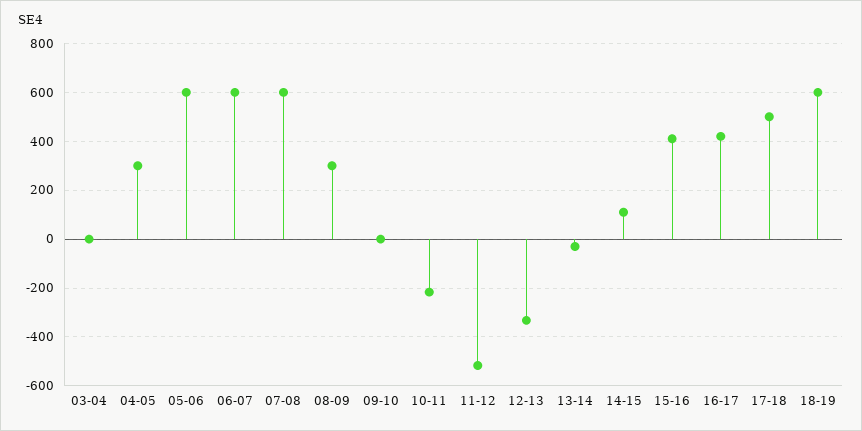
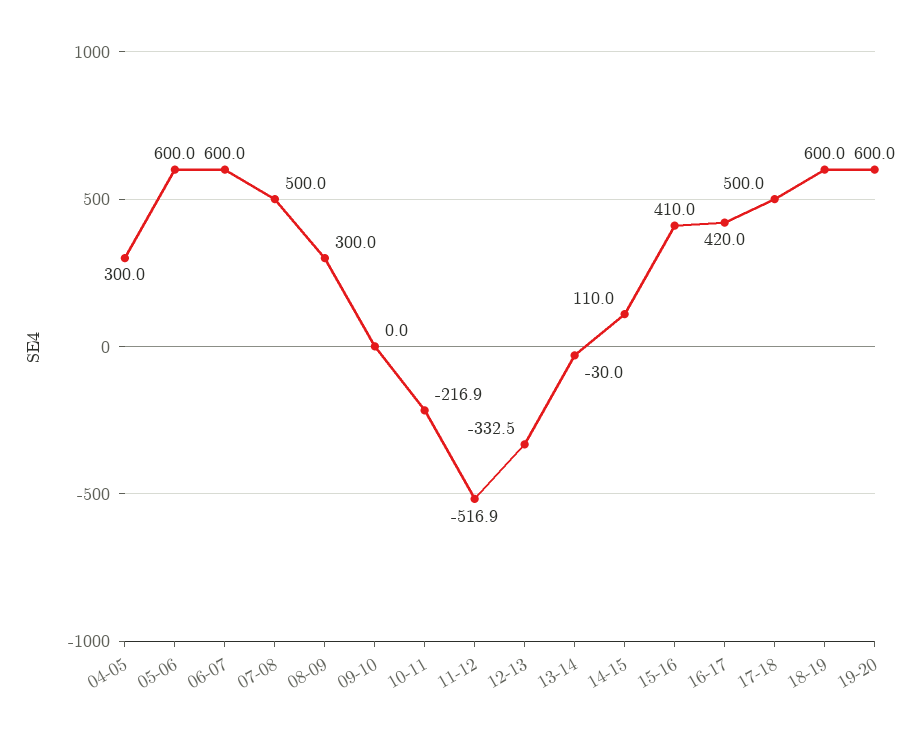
03-04: 0 -> none
07-08: 600 -> 500
19-20: none -> 600

